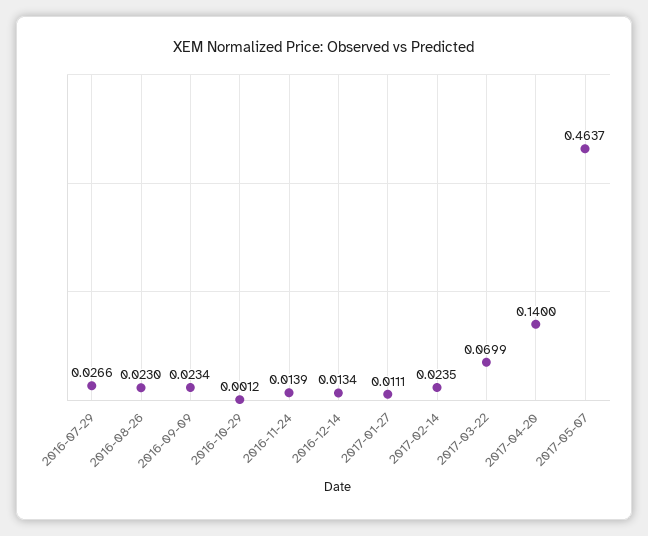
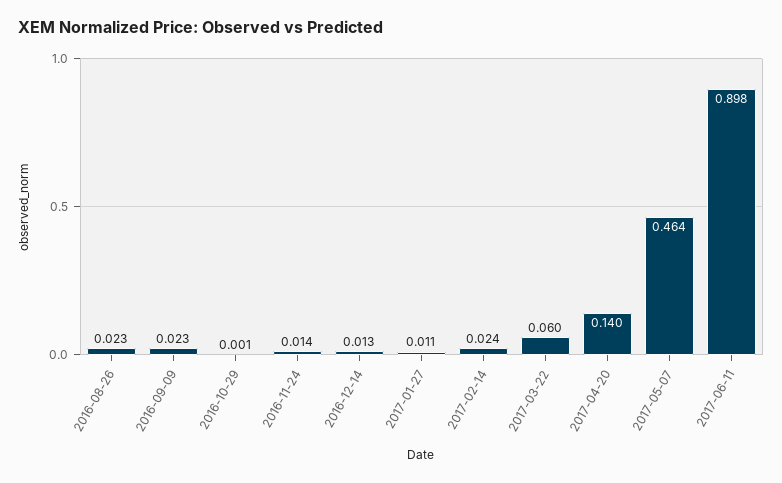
2016-07-29: 0.0266 -> none
2017-03-22: 0.0699 -> 0.06
2017-06-11: none -> 0.898

